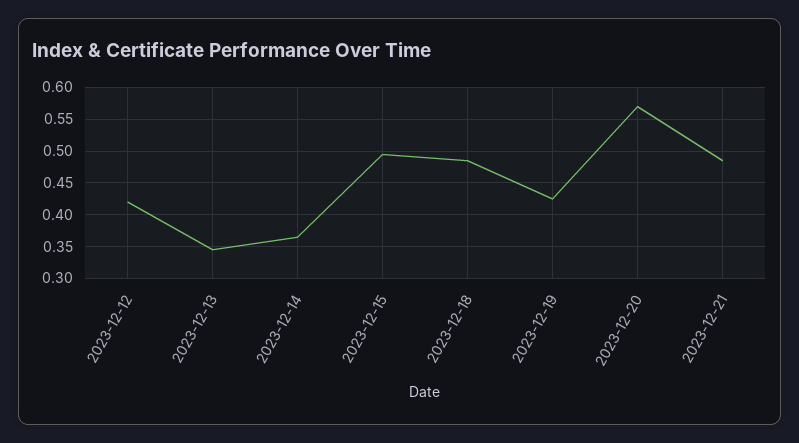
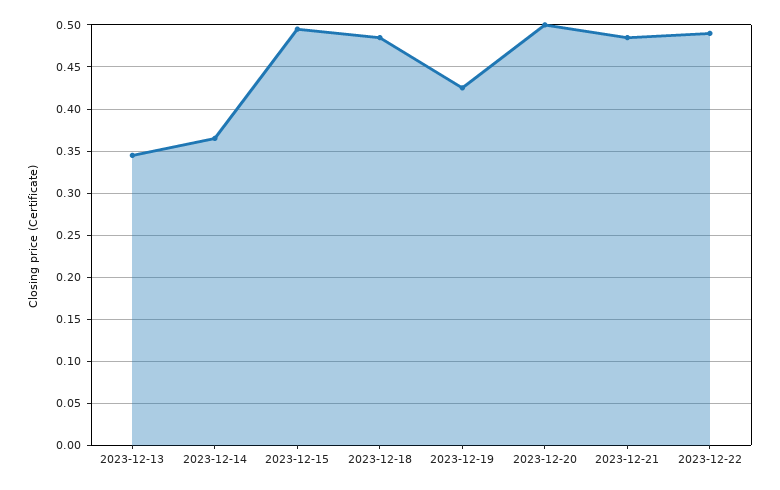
2023-12-12: 0.42 -> none
2023-12-20: 0.57 -> 0.5
2023-12-22: none -> 0.49

